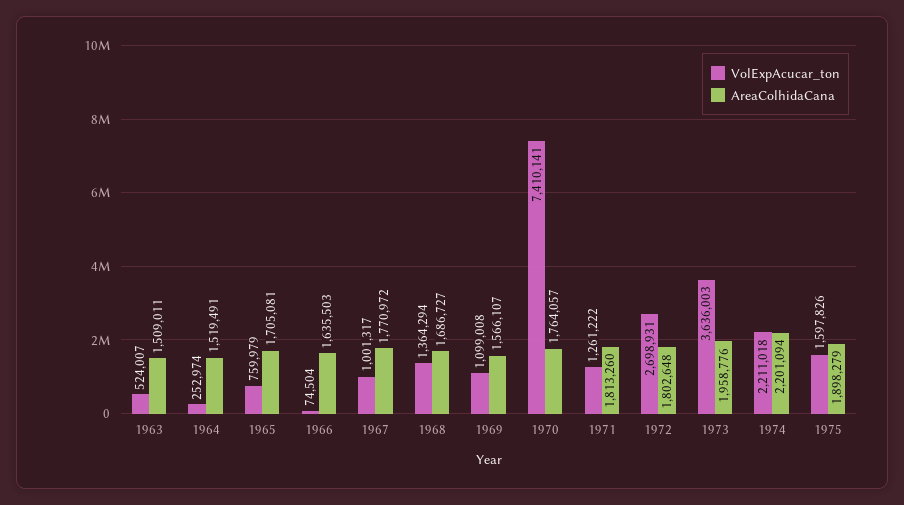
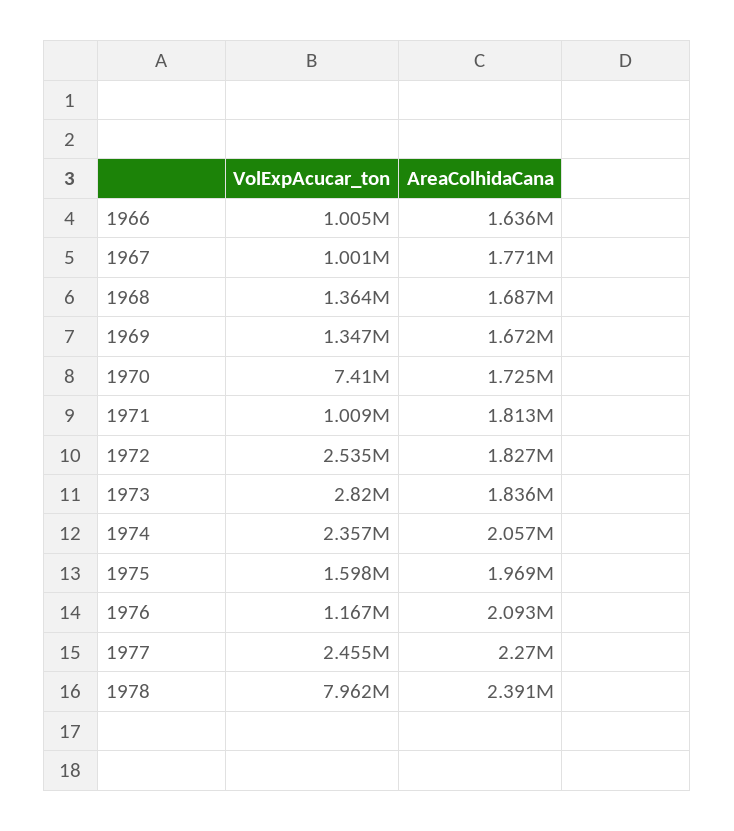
VolExpAcucar_ton, 1963: 524007 -> none
AreaColhidaCana, 1963: 1509011 -> none
VolExpAcucar_ton, 1964: 252974 -> none
AreaColhidaCana, 1964: 1519491 -> none
VolExpAcucar_ton, 1965: 759979 -> none
AreaColhidaCana, 1965: 1705081 -> none
VolExpAcucar_ton, 1966: 74504 -> 1005000
VolExpAcucar_ton, 1969: 1099008 -> 1347000
AreaColhidaCana, 1969: 1566107 -> 1672000
AreaColhidaCana, 1970: 1764057 -> 1725000
VolExpAcucar_ton, 1971: 1261222 -> 1009000
VolExpAcucar_ton, 1972: 2698931 -> 2535000
AreaColhidaCana, 1972: 1802648 -> 1827000
VolExpAcucar_ton, 1973: 3636003 -> 2820000
AreaColhidaCana, 1973: 1958776 -> 1836000
VolExpAcucar_ton, 1974: 2211018 -> 2357000
AreaColhidaCana, 1974: 2201094 -> 2057000
AreaColhidaCana, 1975: 1898279 -> 1969000
VolExpAcucar_ton, 1976: none -> 1167000
AreaColhidaCana, 1976: none -> 2093000
VolExpAcucar_ton, 1977: none -> 2455000
AreaColhidaCana, 1977: none -> 2270000
VolExpAcucar_ton, 1978: none -> 7962000
AreaColhidaCana, 1978: none -> 2391000

